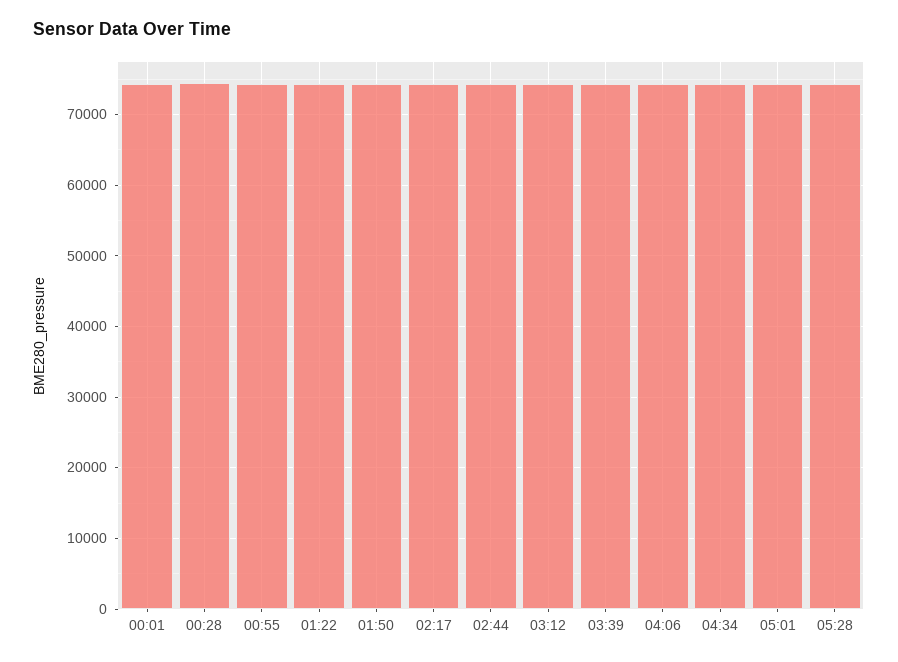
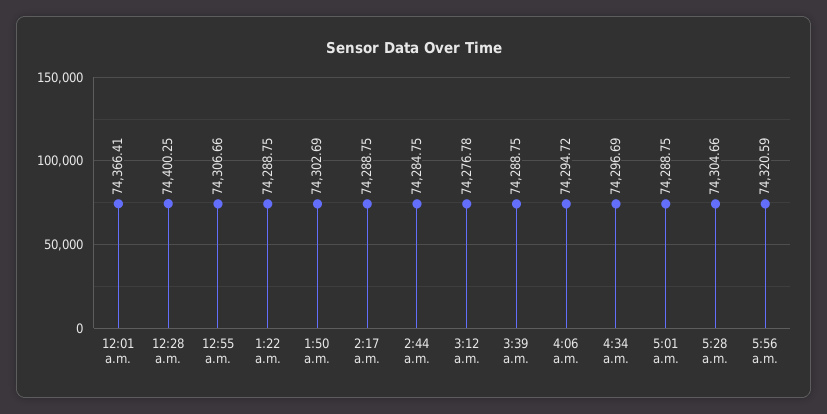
5:56 a.m.: none -> 74320.59

